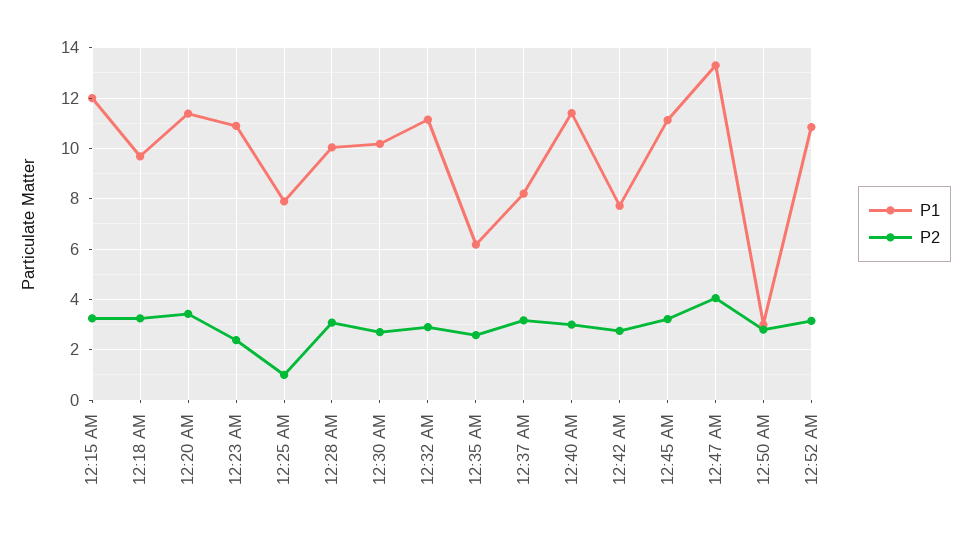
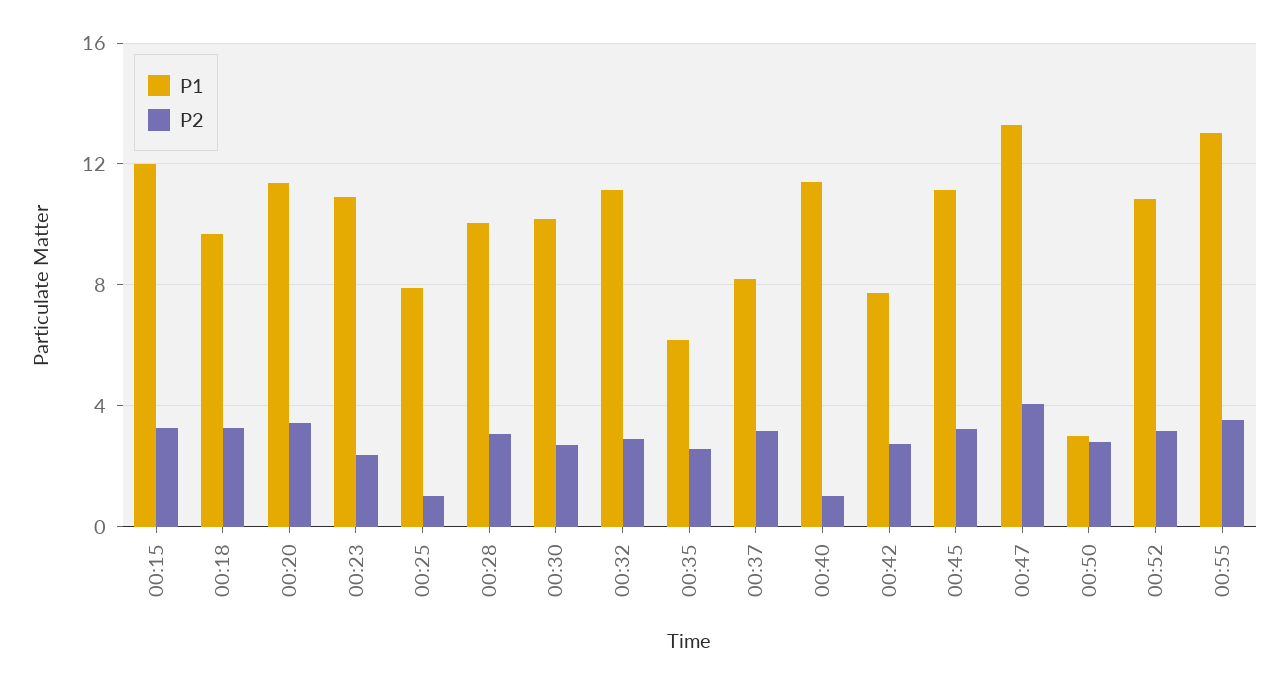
P2, 12:40 AM: 3 -> 1
P1, 00:55: none -> 13
P2, 00:55: none -> 3.5

